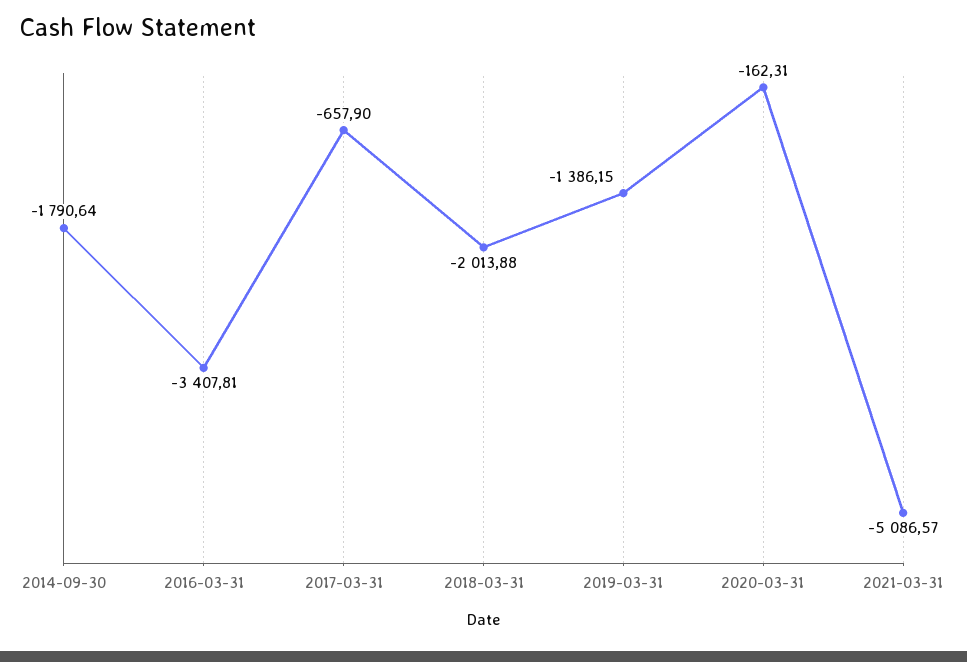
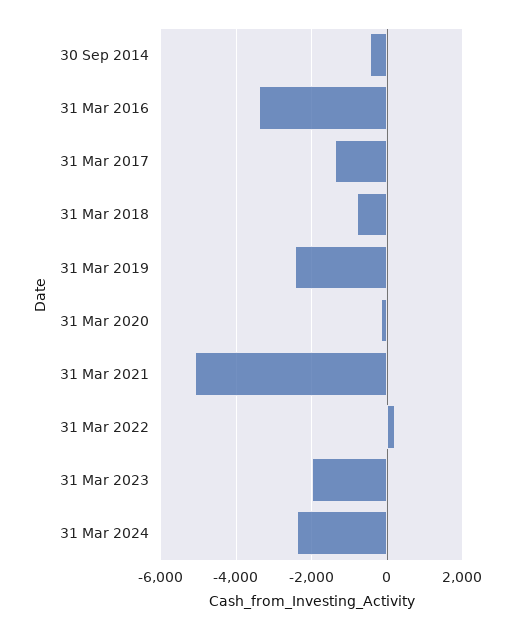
2014-09-30: -1790.64 -> -400
2017-03-31: -657.9 -> -1400
2018-03-31: -2013.88 -> -800
2019-03-31: -1386.15 -> -2400
31 Mar 2022: none -> 200
31 Mar 2023: none -> -2000
31 Mar 2024: none -> -2400

